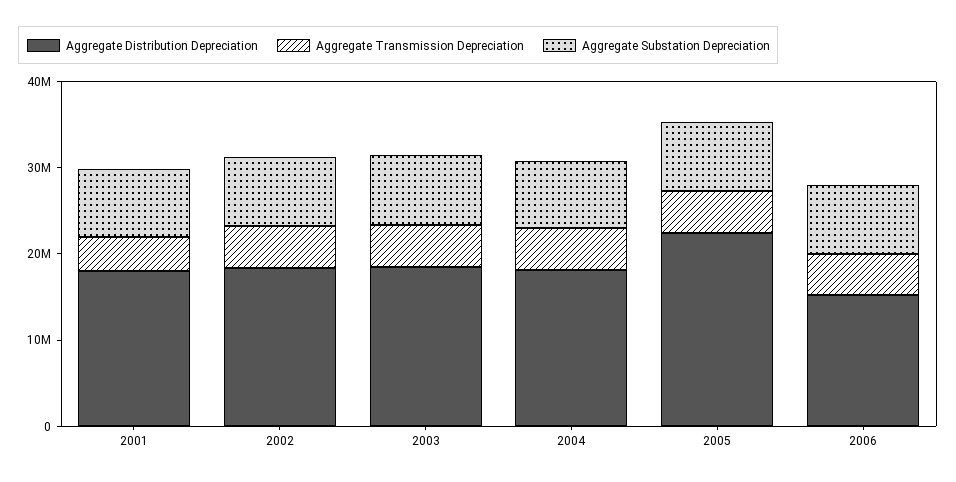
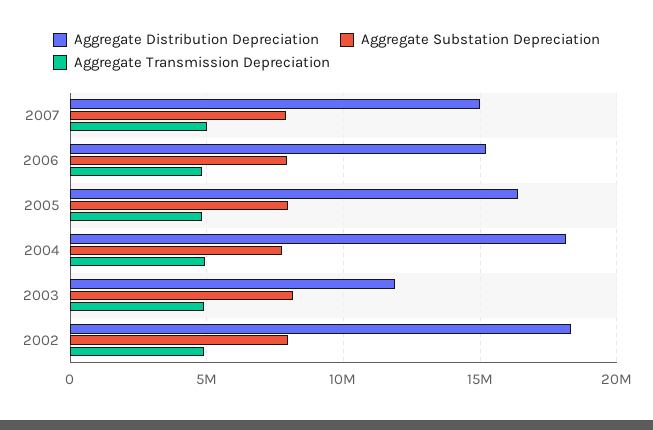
Aggregate Distribution Depreciation, 2001: 18000000 -> none
Aggregate Transmission Depreciation, 2001: 4000000 -> none
Aggregate Substation Depreciation, 2001: 8000000 -> none
Aggregate Distribution Depreciation, 2003: 18000000 -> 12000000
Aggregate Distribution Depreciation, 2005: 22000000 -> 16500000
Aggregate Distribution Depreciation, 2007: none -> 15000000
Aggregate Substation Depreciation, 2007: none -> 8000000
Aggregate Transmission Depreciation, 2007: none -> 5000000

